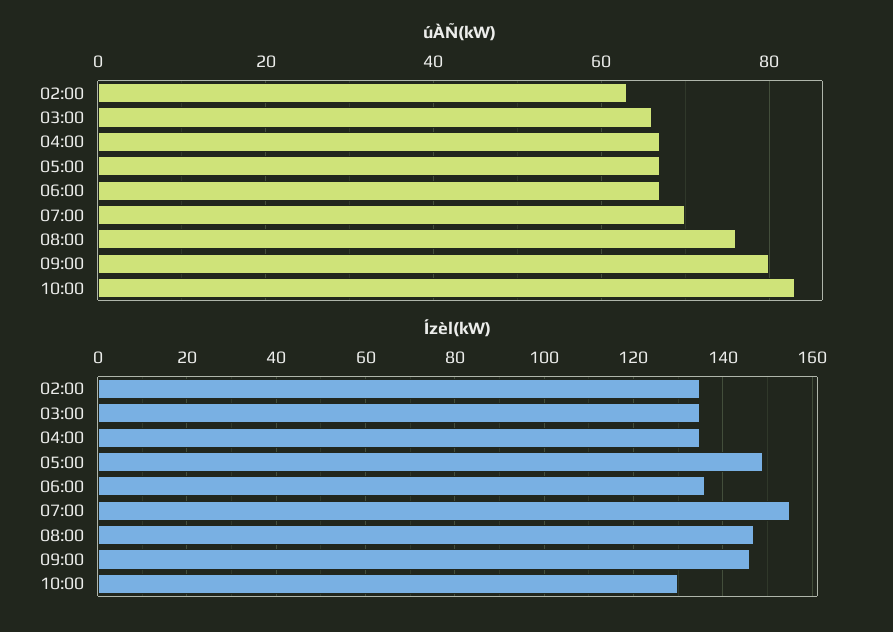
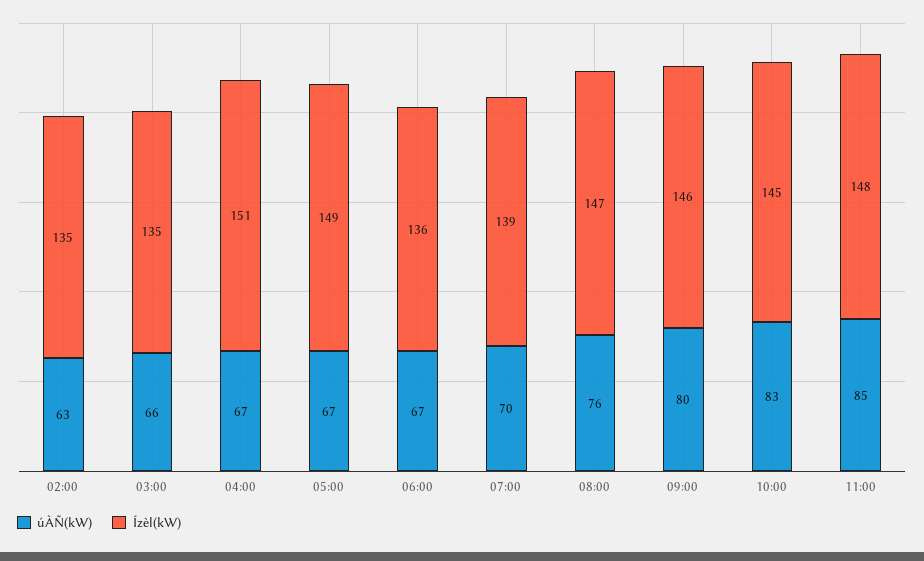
Ízèl(kW), 04:00: 135 -> 151
Ízèl(kW), 07:00: 155 -> 139
Ízèl(kW), 10:00: 130 -> 145
úÀÑ(kW), 11:00: none -> 85
Ízèl(kW), 11:00: none -> 148

